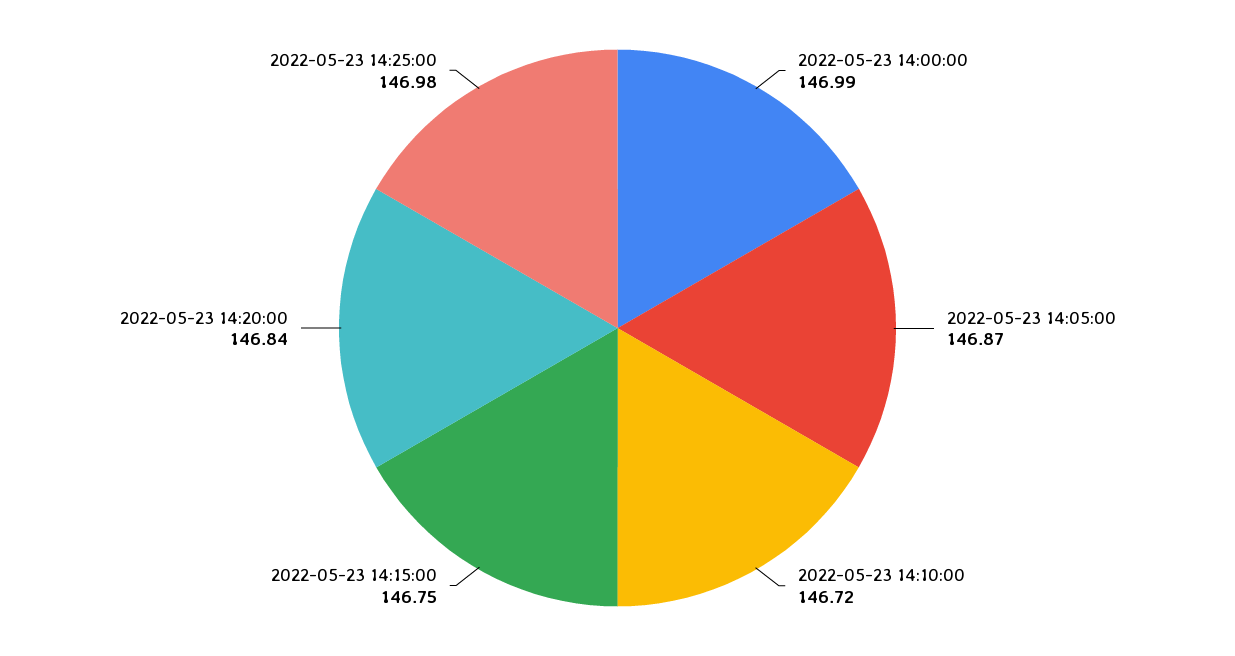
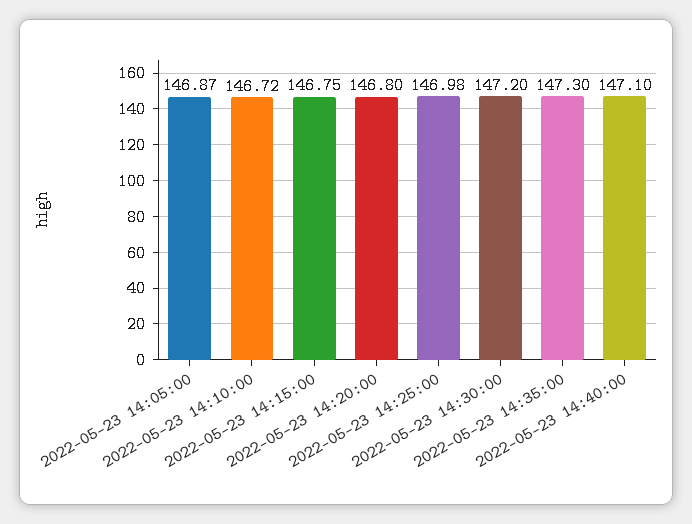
2022-05-23 14:00:00: 146.99 -> none
2022-05-23 14:20:00: 146.84 -> 146.8
2022-05-23 14:30:00: none -> 147.2
2022-05-23 14:35:00: none -> 147.3
2022-05-23 14:40:00: none -> 147.1

